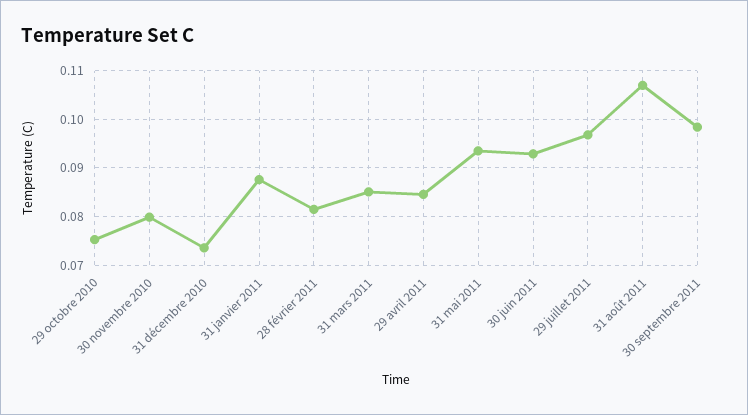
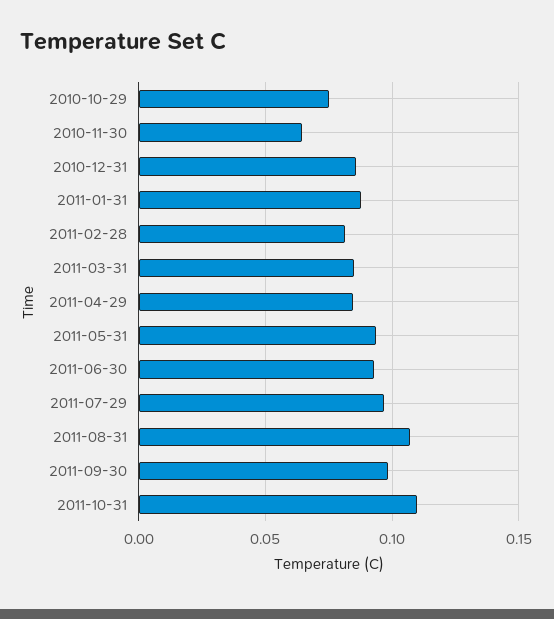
30 novembre 2010: 0.08 -> 0.065
31 décembre 2010: 0.074 -> 0.085
2011-10-31: none -> 0.11

